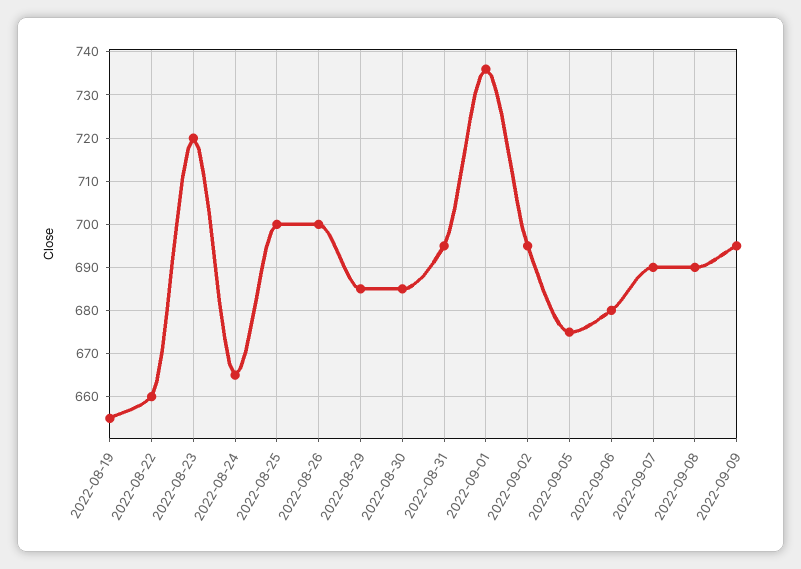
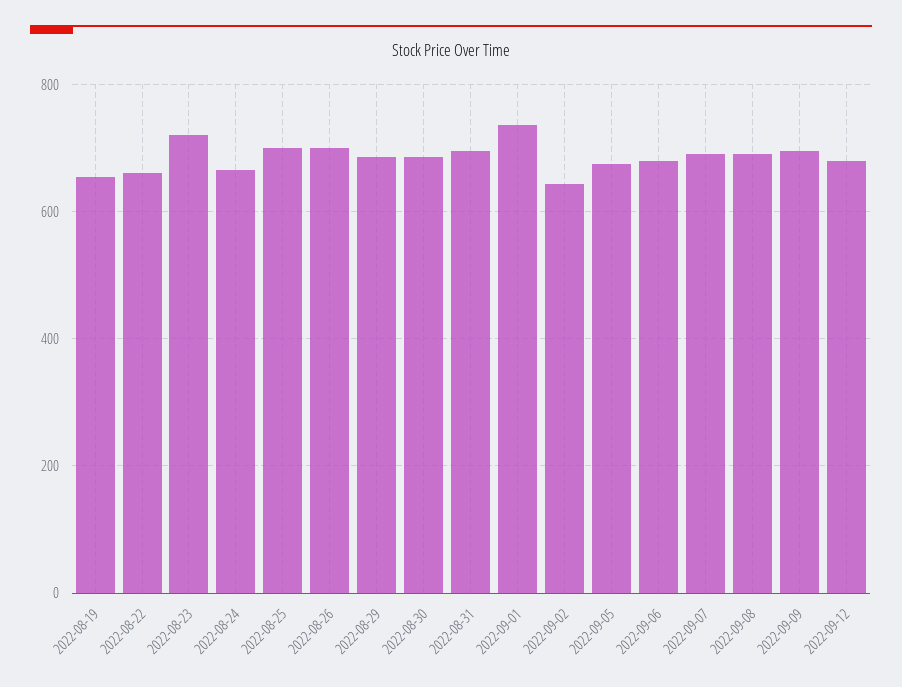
2022-09-02: 695 -> 640
2022-09-12: none -> 680

